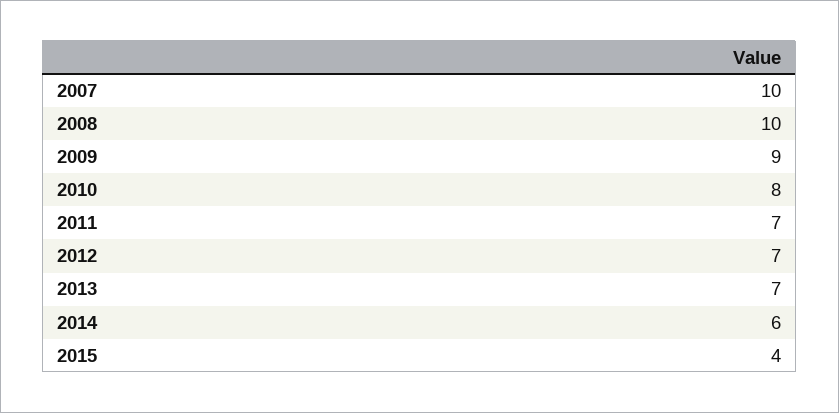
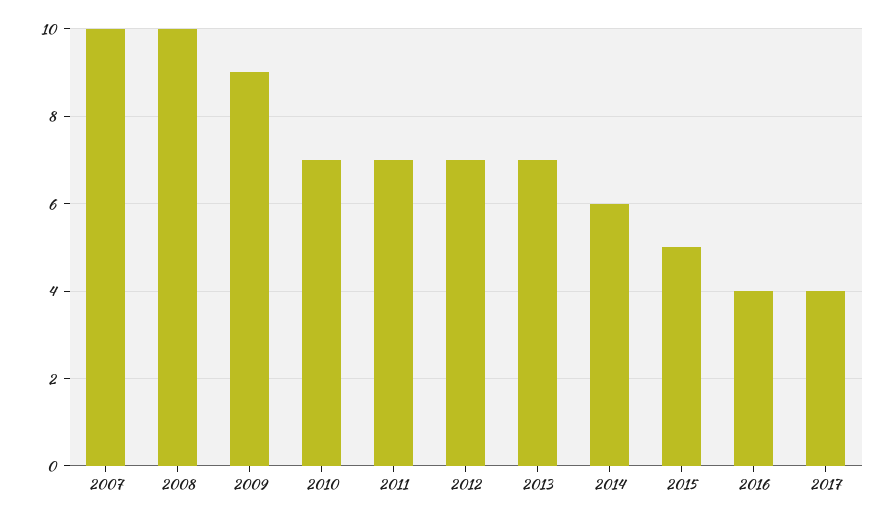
2010: 8 -> 7
2015: 4 -> 5
2016: none -> 4
2017: none -> 4

